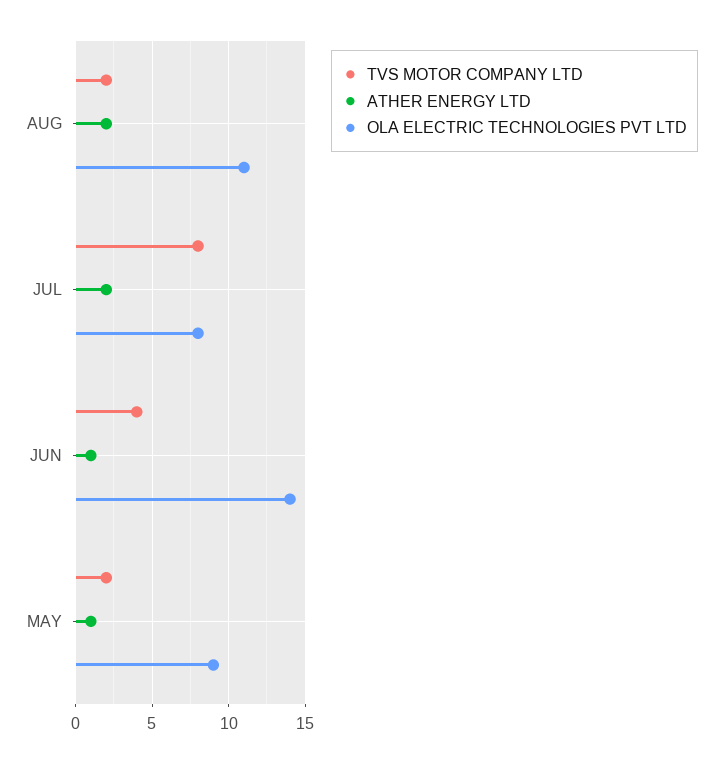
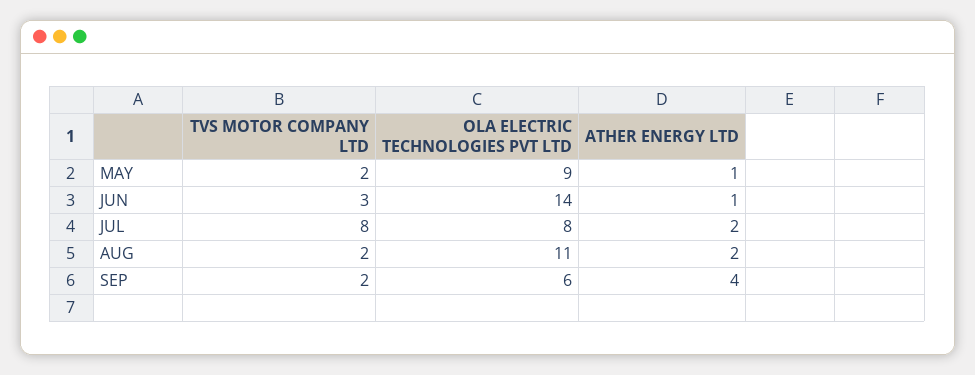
TVS MOTOR COMPANY LTD, JUN: 4 -> 3
TVS MOTOR COMPANY LTD, SEP: none -> 2
OLA ELECTRIC TECHNOLOGIES PVT LTD, SEP: none -> 6
ATHER ENERGY LTD, SEP: none -> 4

